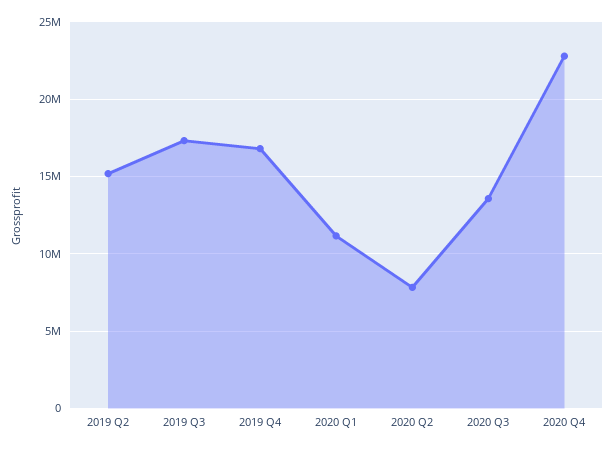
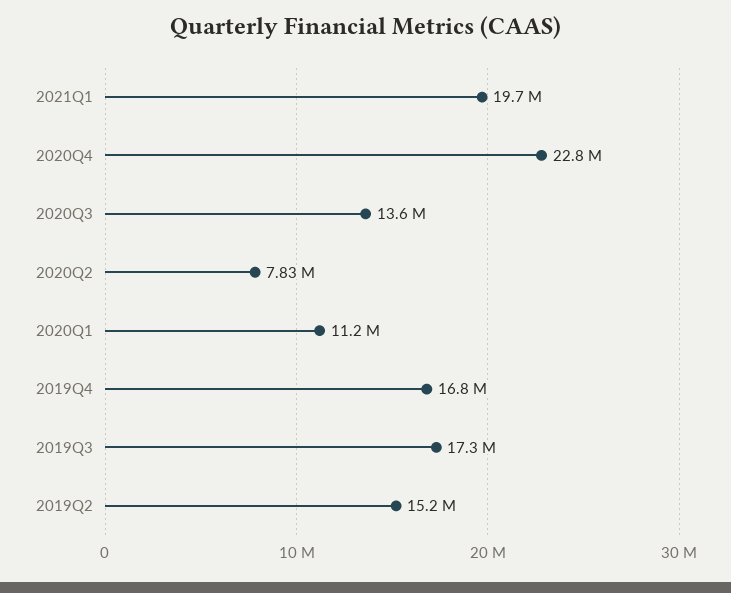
2021Q1: none -> 19700000

